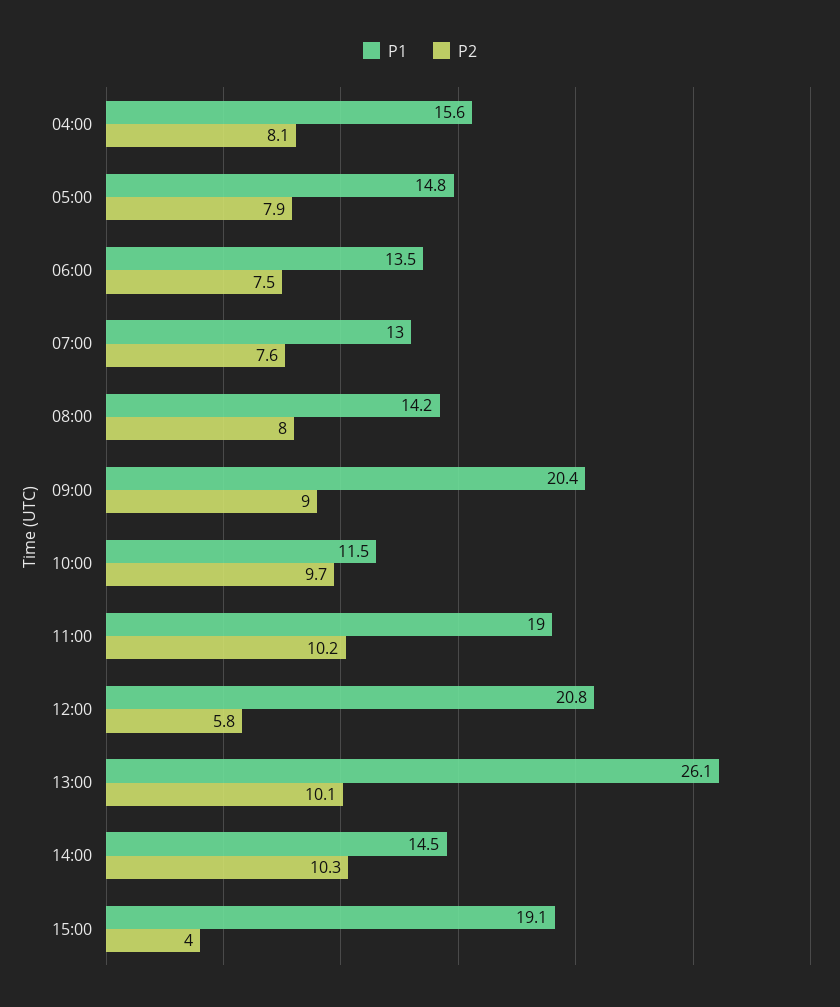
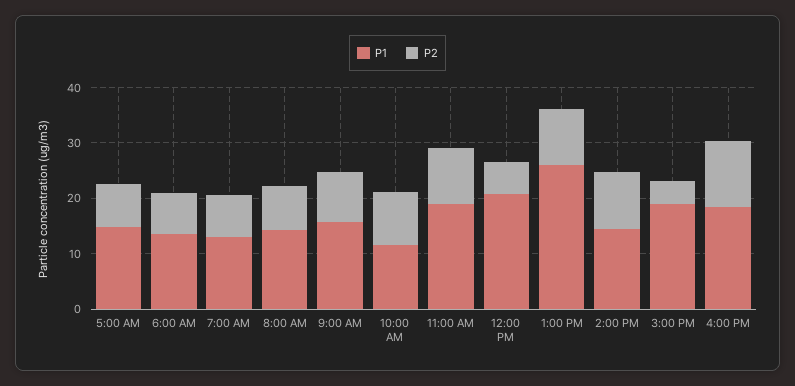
P1, 04:00: 15.6 -> none
P2, 04:00: 8.1 -> none
P1, 09:00: 20.4 -> 16
P1, 4:00 PM: none -> 18
P2, 4:00 PM: none -> 12

